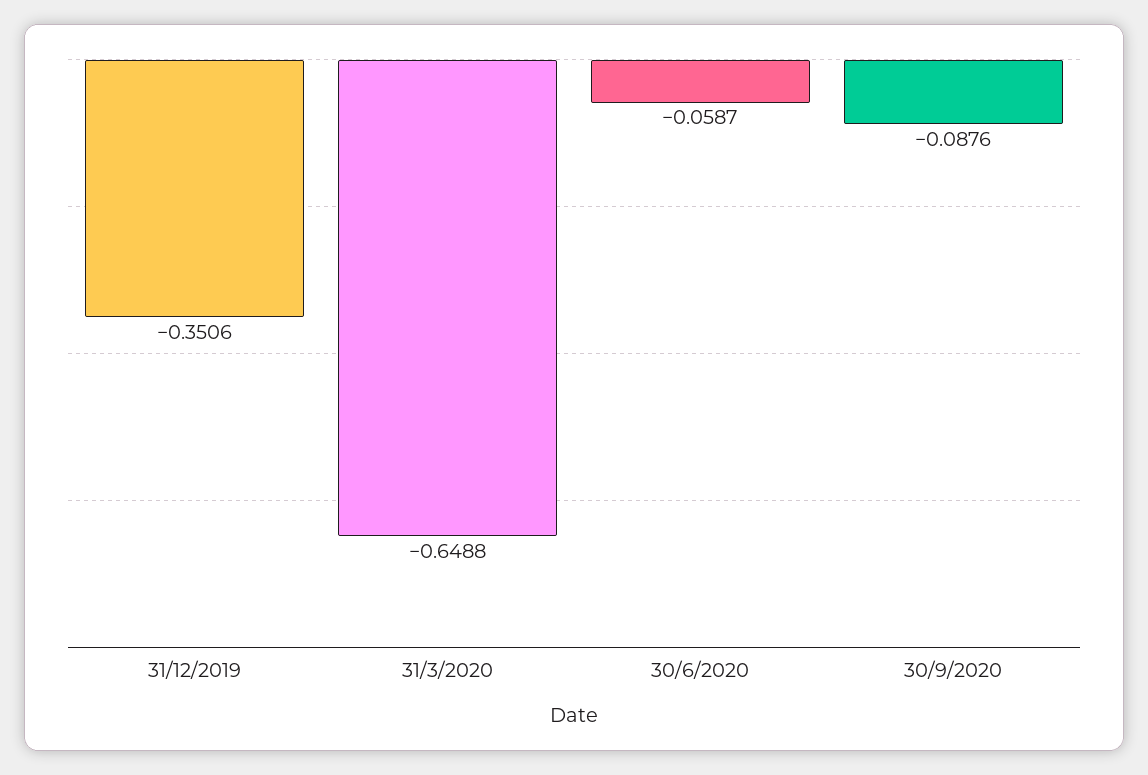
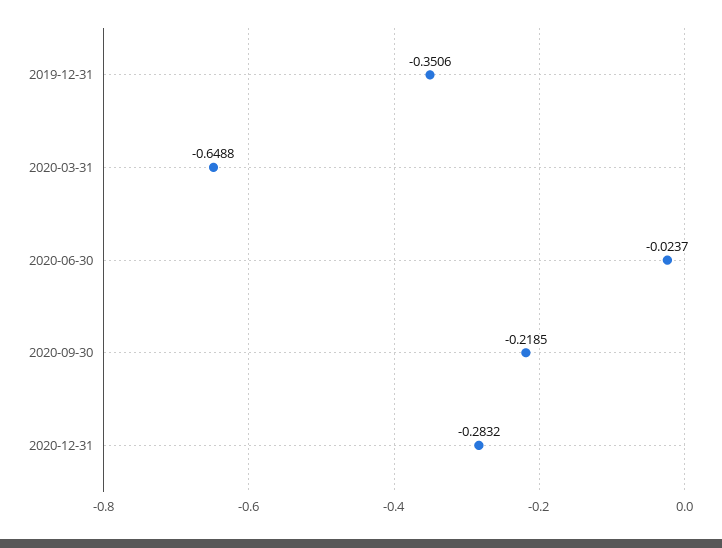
30/6/2020: -0.0587 -> -0.0237
30/9/2020: -0.0876 -> -0.2185
2020-12-31: none -> -0.2832

